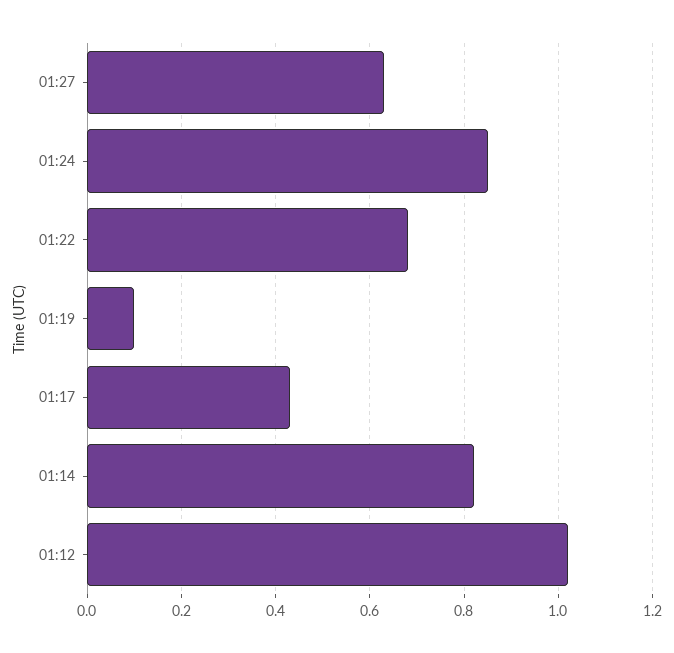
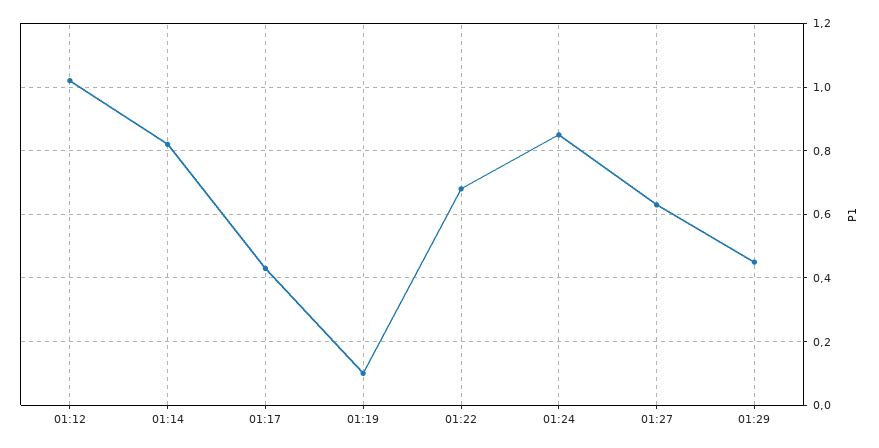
01:29: none -> 0.45

